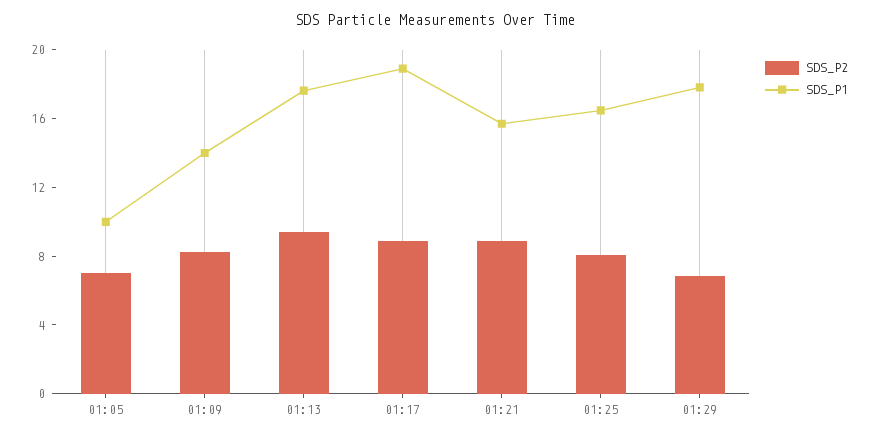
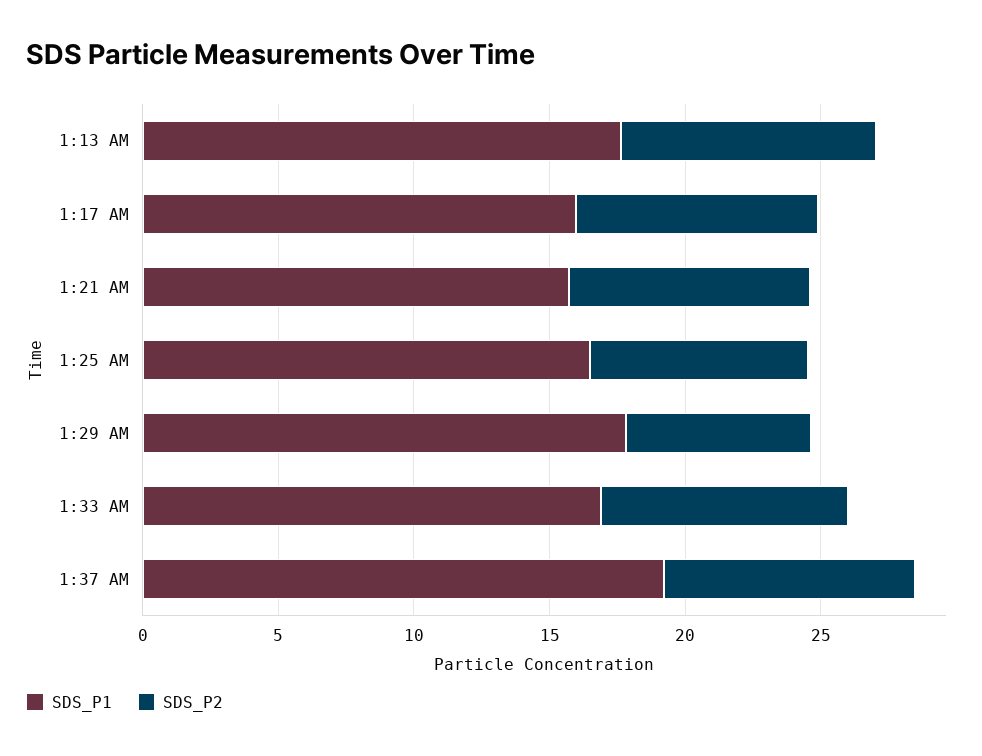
SDS_P2, 01:05: 7 -> none
SDS_P1, 01:05: 10 -> none
SDS_P2, 01:09: 8 -> none
SDS_P1, 01:09: 14 -> none
SDS_P1, 01:17: 19 -> 16
SDS_P1, 1:33 AM: none -> 17
SDS_P2, 1:33 AM: none -> 9
SDS_P1, 1:37 AM: none -> 19
SDS_P2, 1:37 AM: none -> 9

